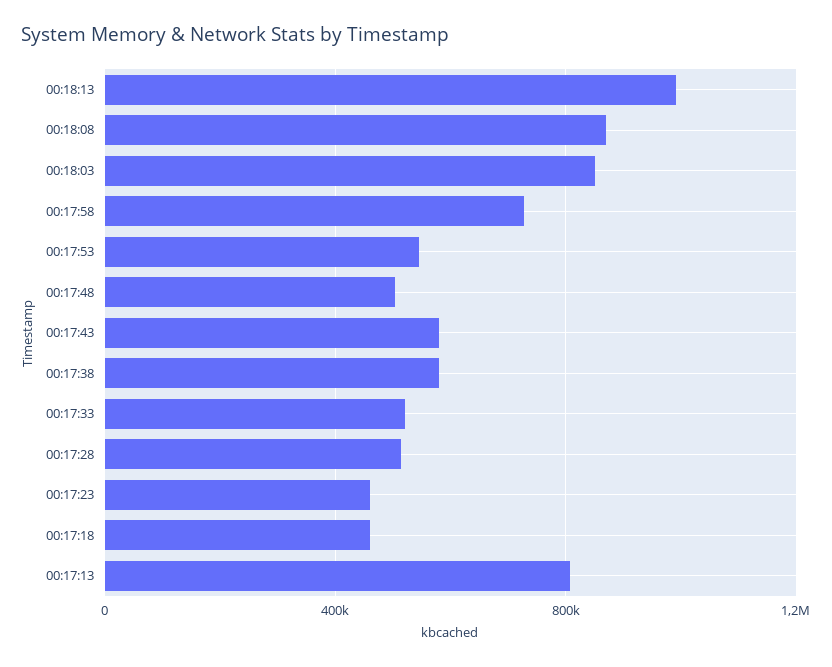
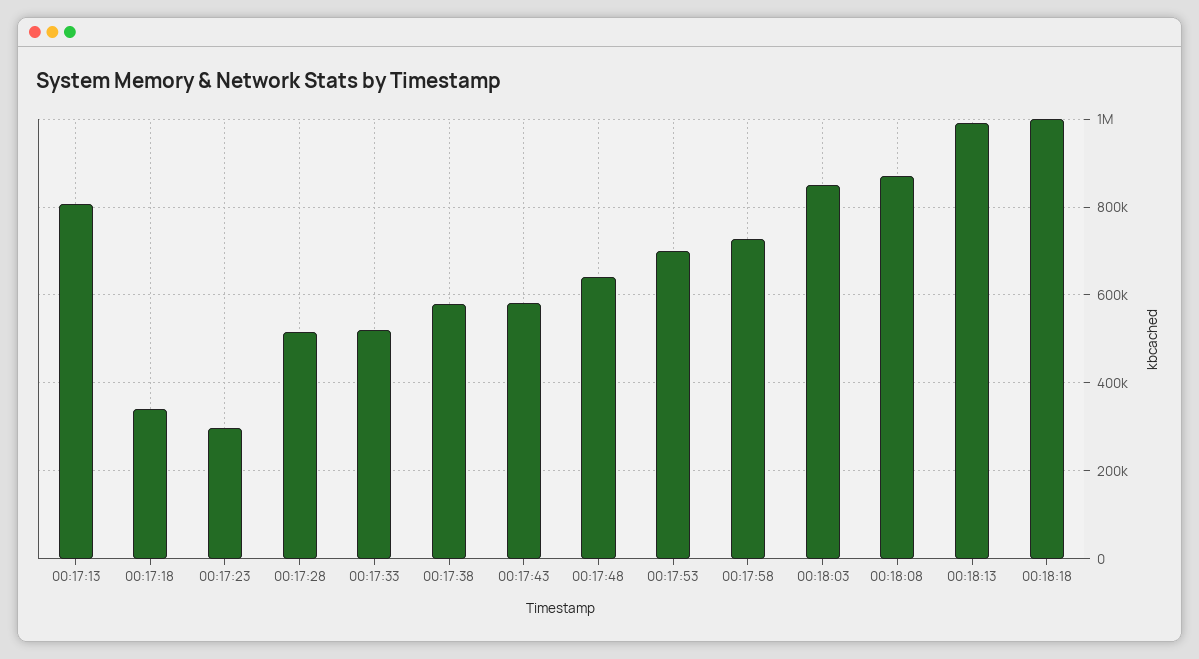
00:17:53: 550000 -> 700000
00:17:48: 500000 -> 640000
00:17:23: 450000 -> 300000
00:17:18: 450000 -> 340000
00:18:18: none -> 1000000

